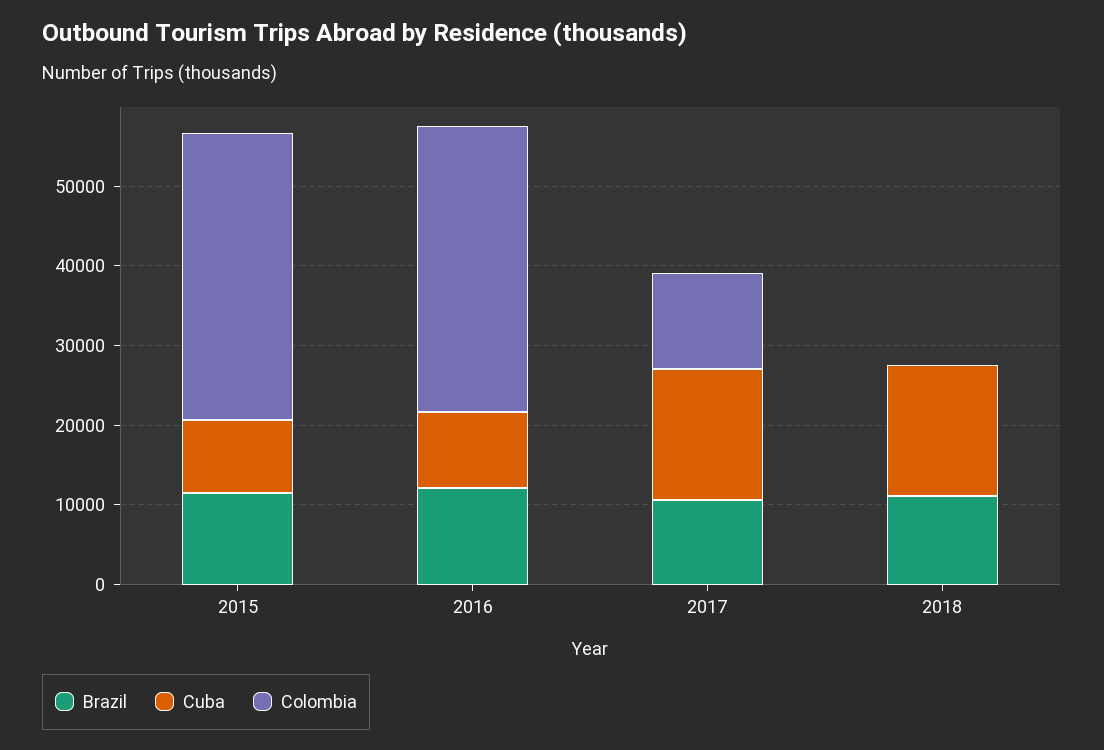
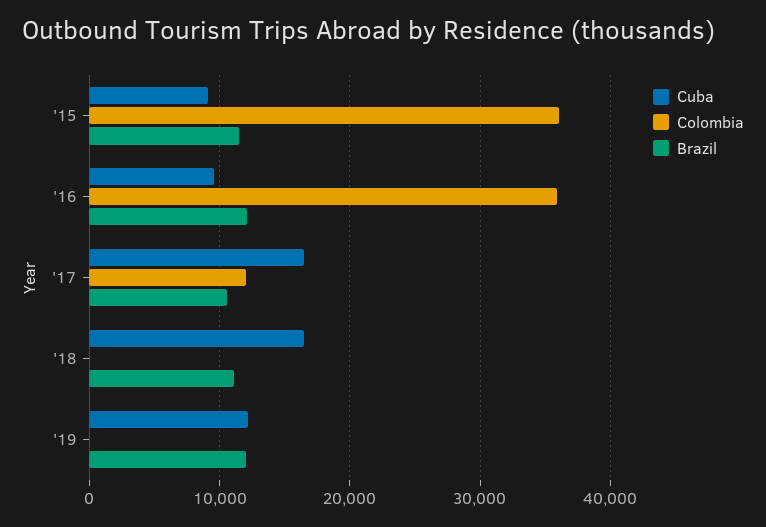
Cuba, '19: none -> 12000
Colombia, '19: none -> 0
Brazil, '19: none -> 12000

